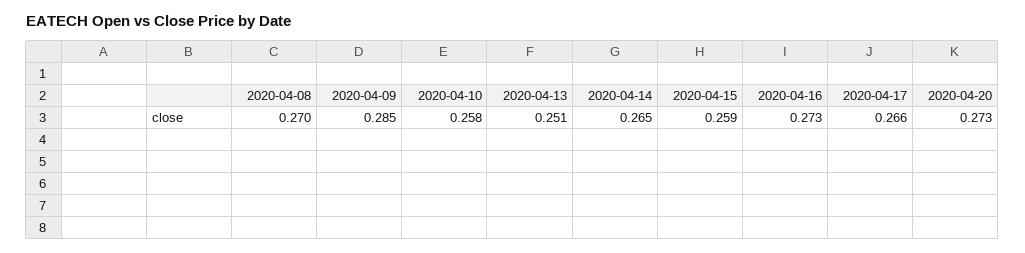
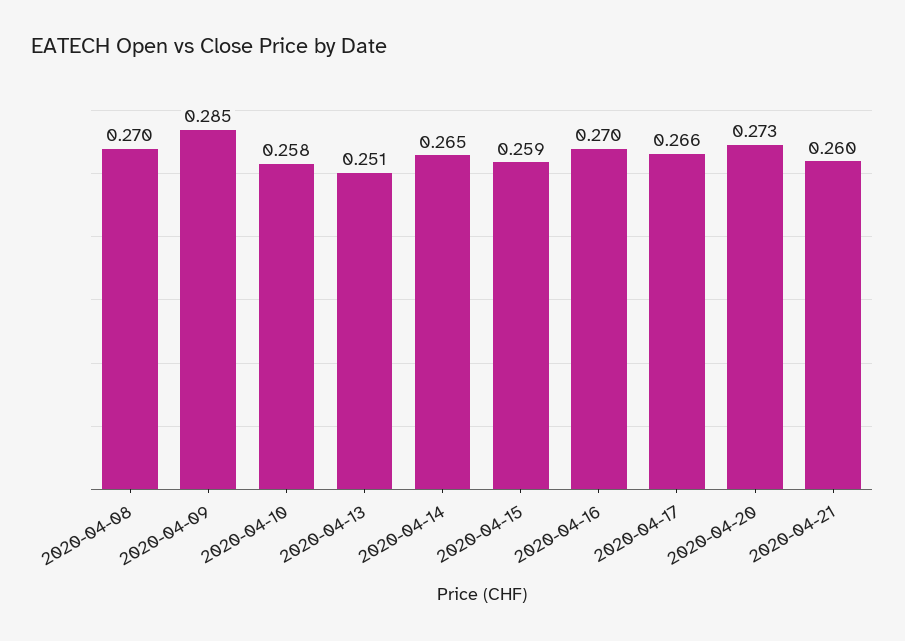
2020-04-16: 0.273 -> 0.27
2020-04-21: none -> 0.26

